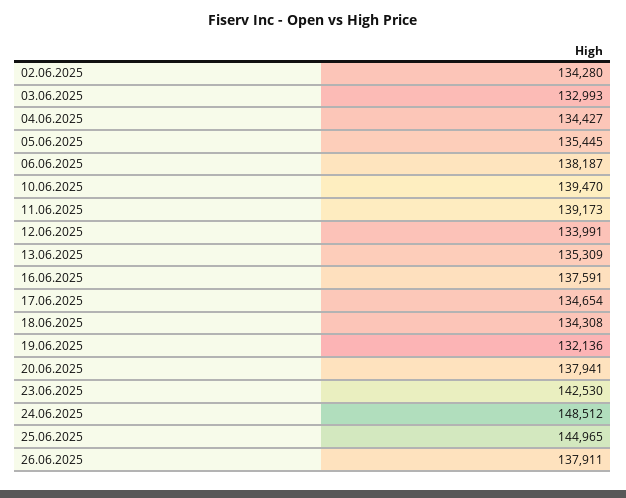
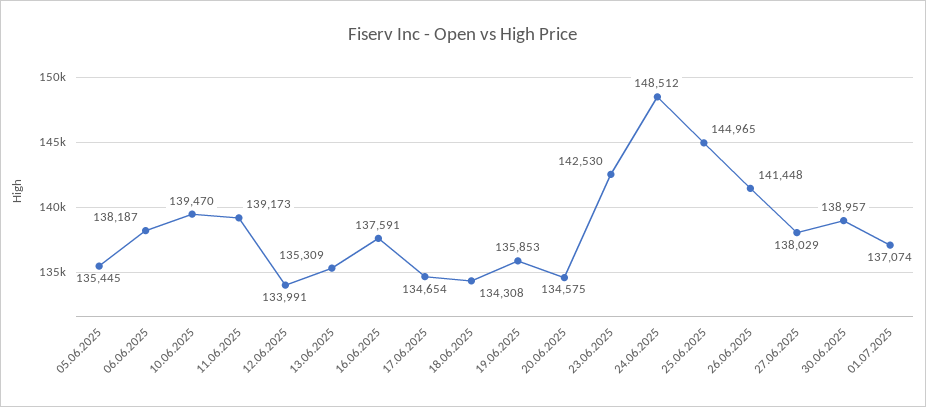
02.06.2025: 134280 -> none
03.06.2025: 132993 -> none
04.06.2025: 134427 -> none
19.06.2025: 132136 -> 135853
20.06.2025: 137941 -> 134575
26.06.2025: 137911 -> 141448
27.06.2025: none -> 138029
30.06.2025: none -> 138957
01.07.2025: none -> 137074

